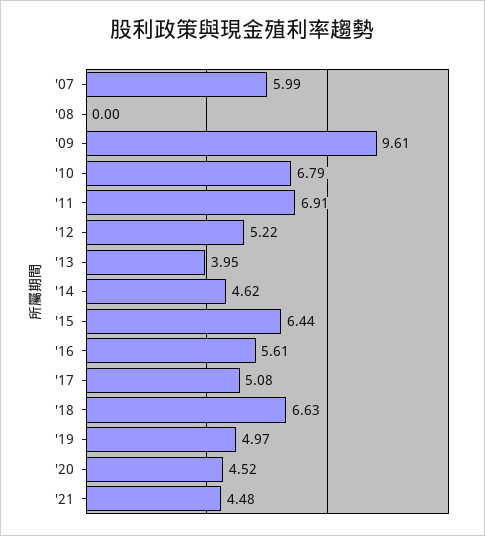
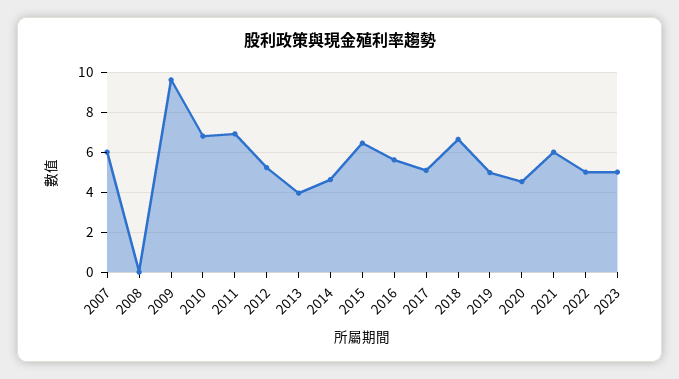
'21: 4.48 -> 6
2022: none -> 5
2023: none -> 5

